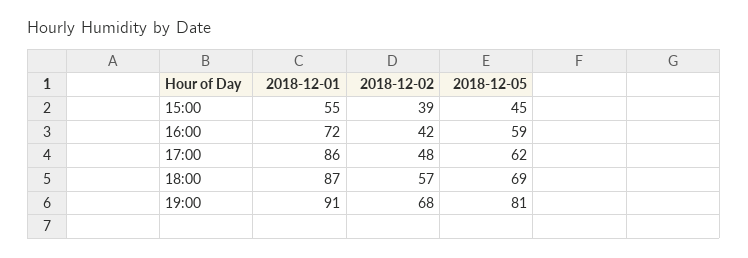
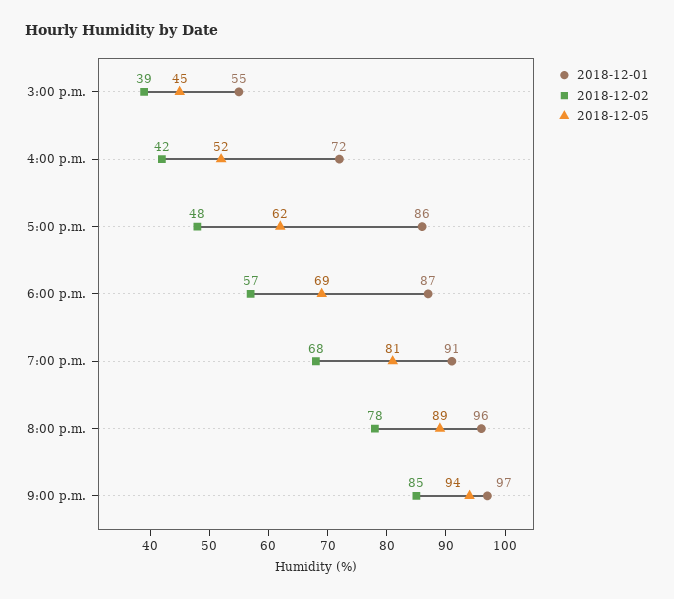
2018-12-05, 16:00: 59 -> 52
2018-12-01, 8:00 p.m.: none -> 96
2018-12-02, 8:00 p.m.: none -> 78
2018-12-05, 8:00 p.m.: none -> 89
2018-12-01, 9:00 p.m.: none -> 97
2018-12-02, 9:00 p.m.: none -> 85
2018-12-05, 9:00 p.m.: none -> 94

